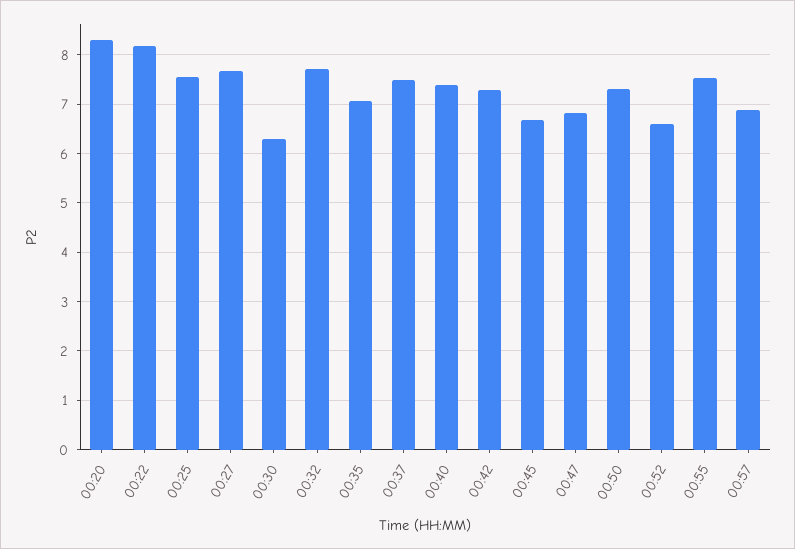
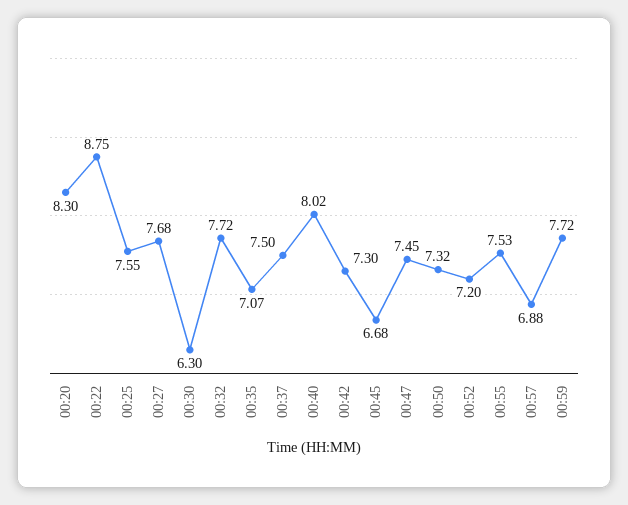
00:22: 8.2 -> 8.75
00:40: 7.4 -> 8.02
00:47: 6.8 -> 7.45
00:52: 6.6 -> 7.2
00:59: none -> 7.72

